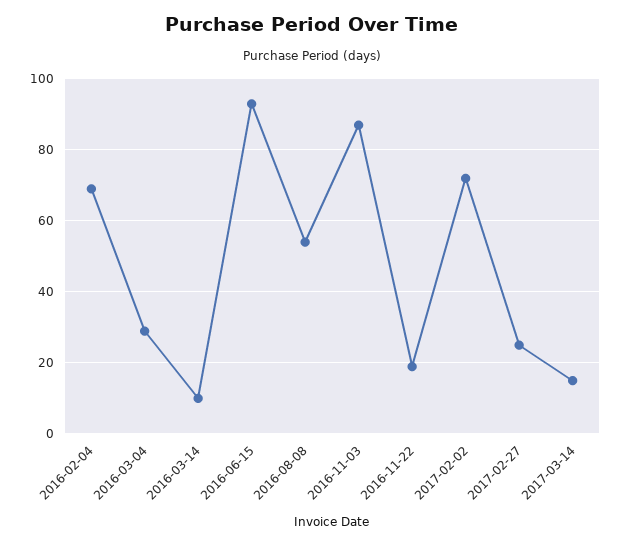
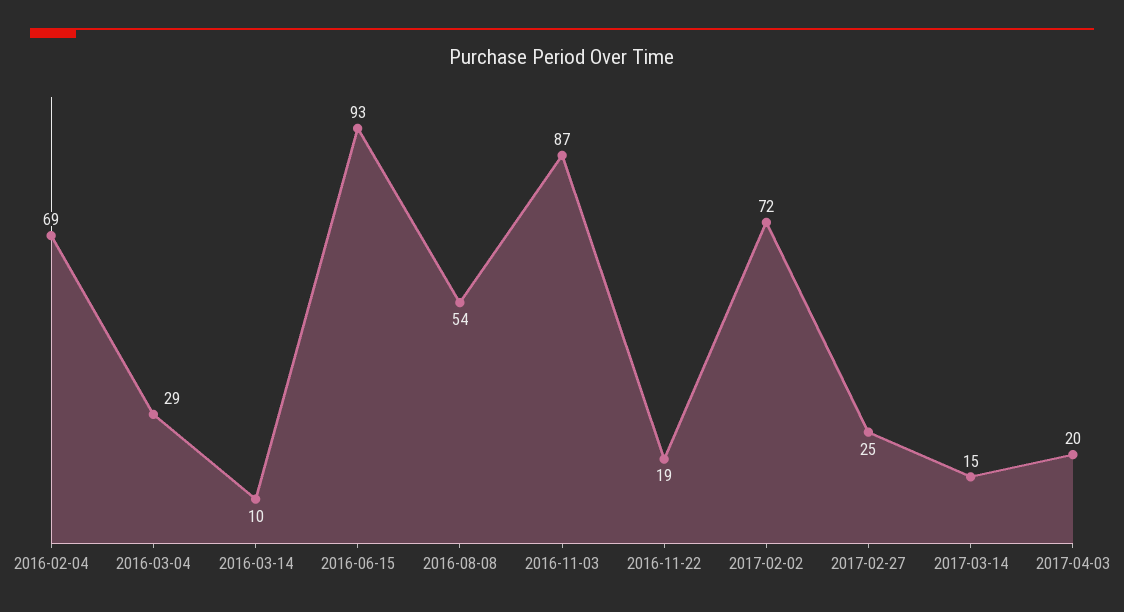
2017-04-03: none -> 20

